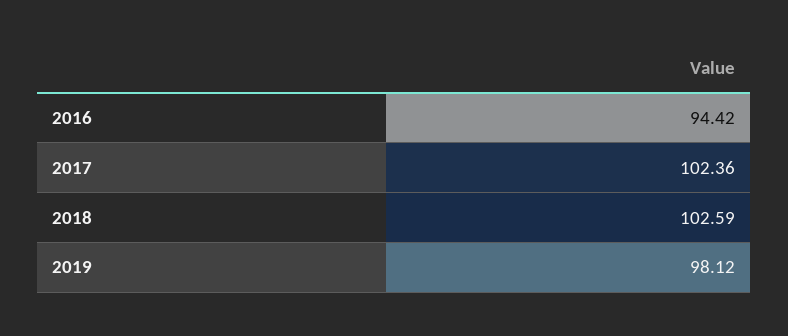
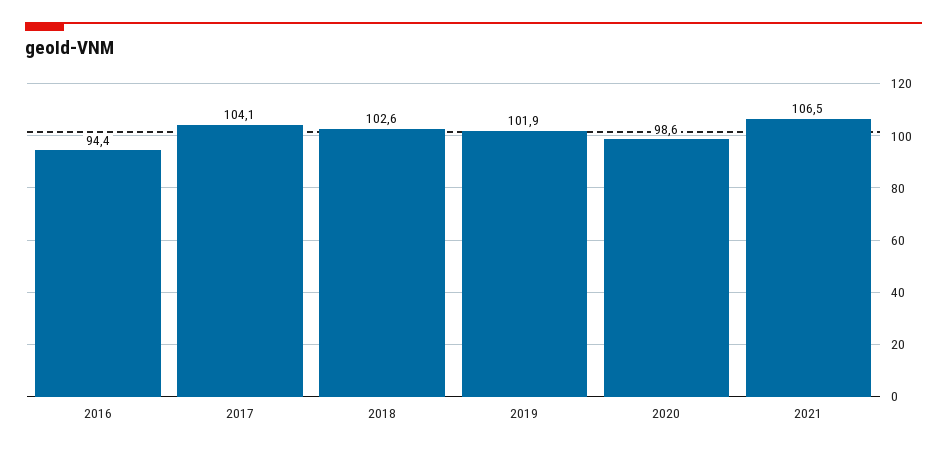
2017: 102.36 -> 104.1
2019: 98.12 -> 101.9
2020: none -> 98.6
2021: none -> 106.5

